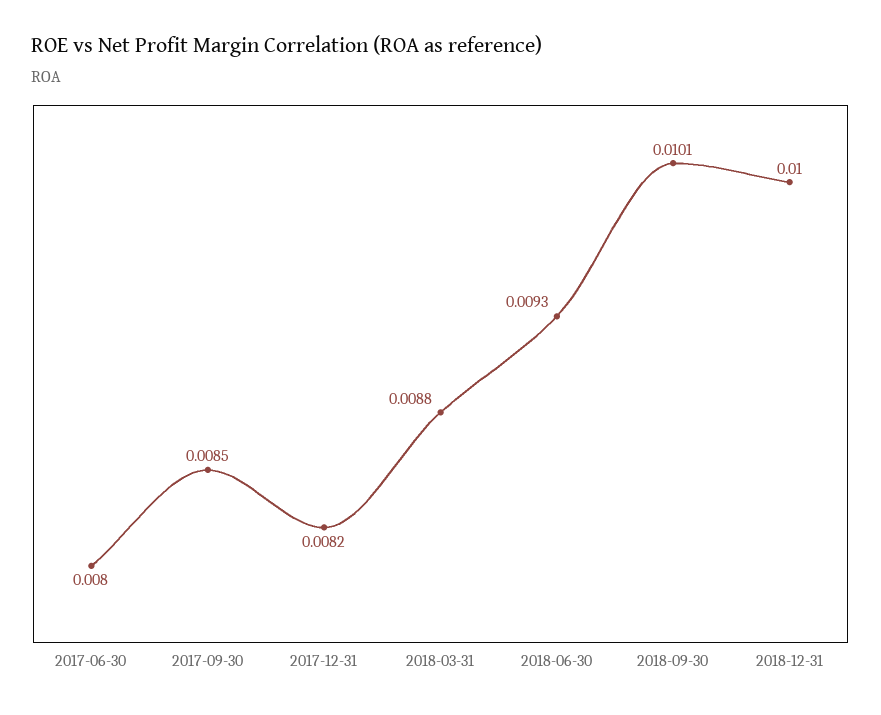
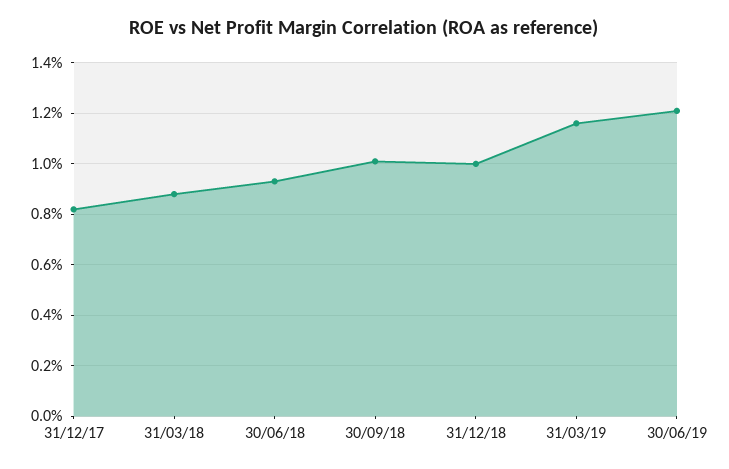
2017-06-30: 0.008 -> none
2017-09-30: 0.0085 -> none
31/03/19: none -> 0.0115
30/06/19: none -> 0.012

